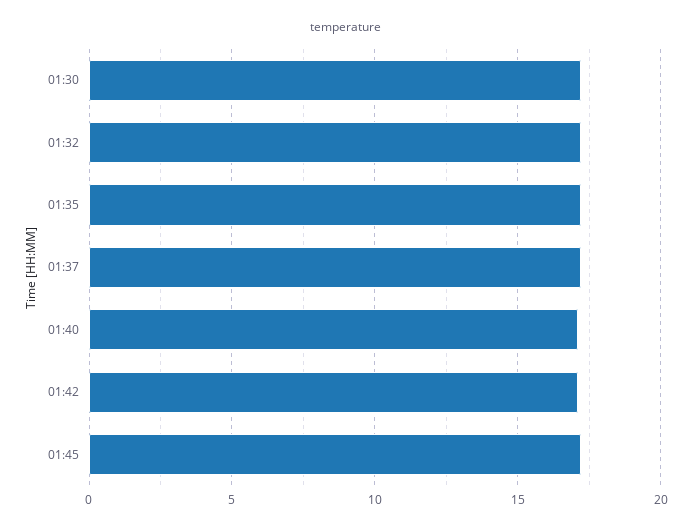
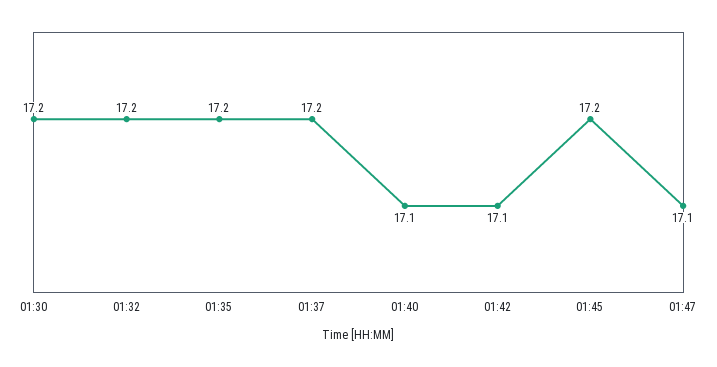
01:47: none -> 17.1

